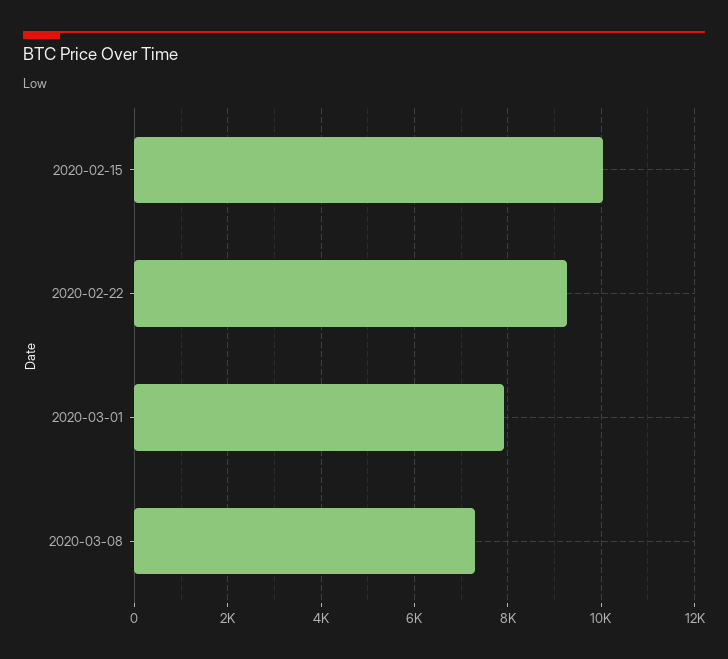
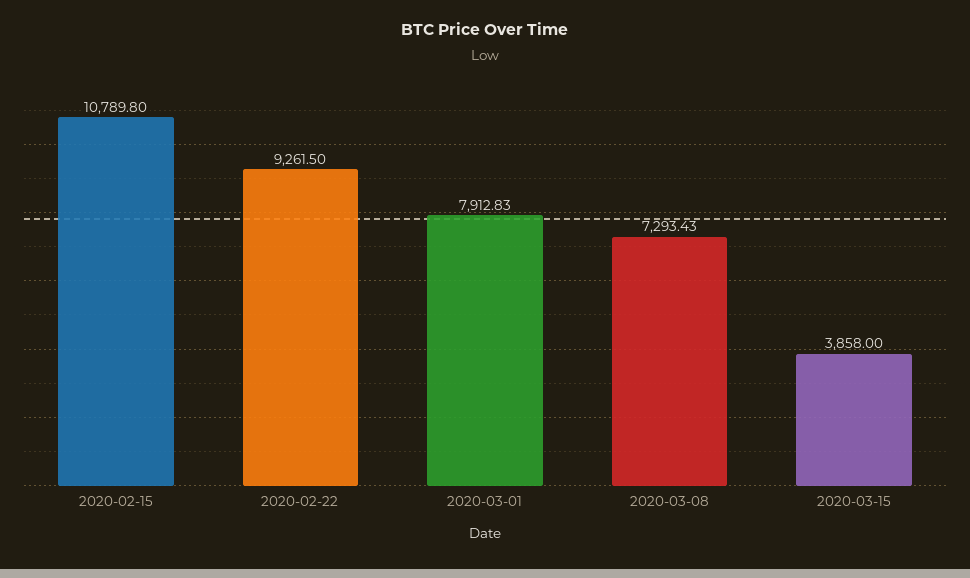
2020-02-15: 10000 -> 10789.8
2020-03-15: none -> 3858

